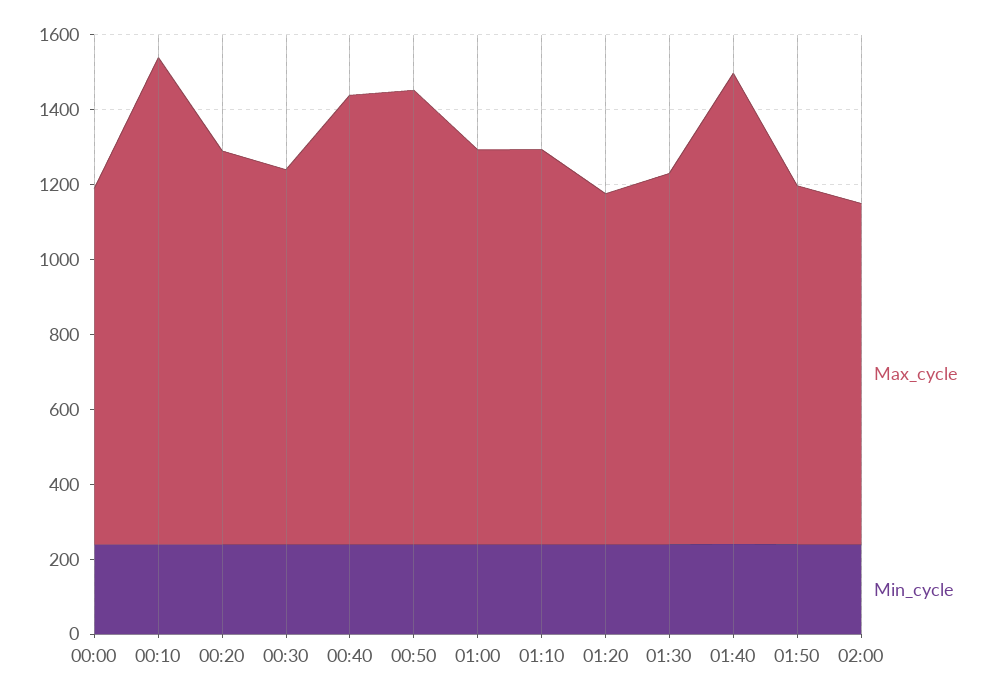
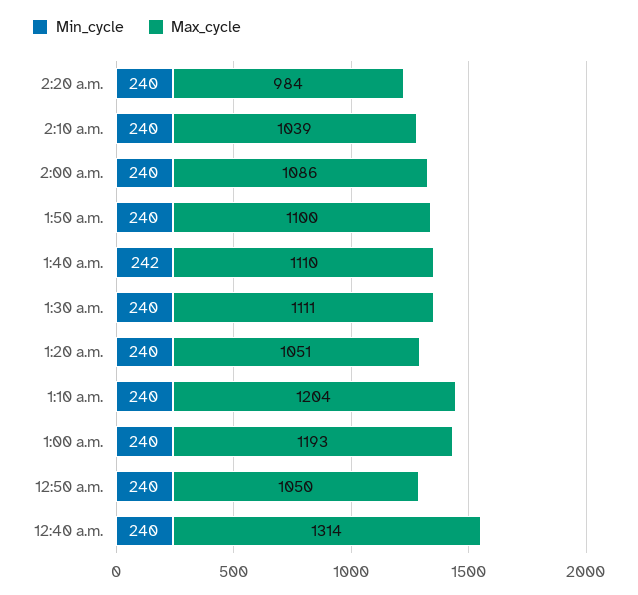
Max_cycle, 00:00: 950 -> none
Min_cycle, 00:00: 250 -> none
Max_cycle, 00:10: 1300 -> none
Min_cycle, 00:10: 250 -> none
Max_cycle, 00:20: 1050 -> none
Min_cycle, 00:20: 250 -> none
Max_cycle, 00:30: 1000 -> none
Min_cycle, 00:30: 250 -> none
Max_cycle, 00:40: 1200 -> 1314
Max_cycle, 00:50: 1200 -> 1050
Max_cycle, 01:00: 1050 -> 1193
Max_cycle, 01:10: 1050 -> 1204
Max_cycle, 01:20: 950 -> 1051
Max_cycle, 01:30: 1000 -> 1111
Max_cycle, 01:40: 1250 -> 1110
Max_cycle, 01:50: 950 -> 1100
Max_cycle, 02:00: 900 -> 1086
Min_cycle, 2:20 a.m.: none -> 240
Max_cycle, 2:20 a.m.: none -> 984
Min_cycle, 2:10 a.m.: none -> 240
Max_cycle, 2:10 a.m.: none -> 1039

